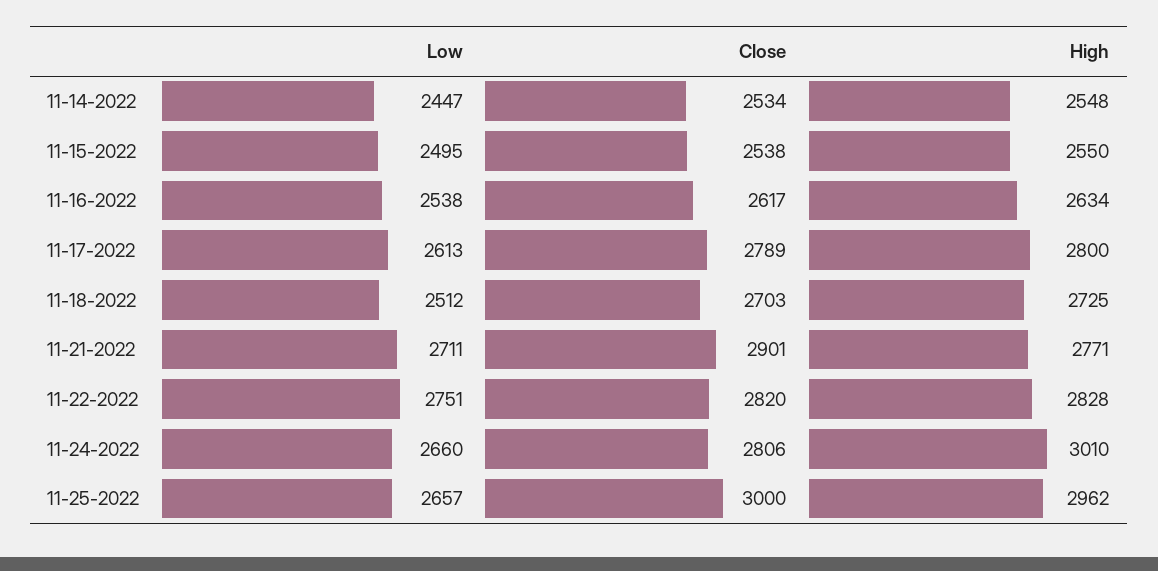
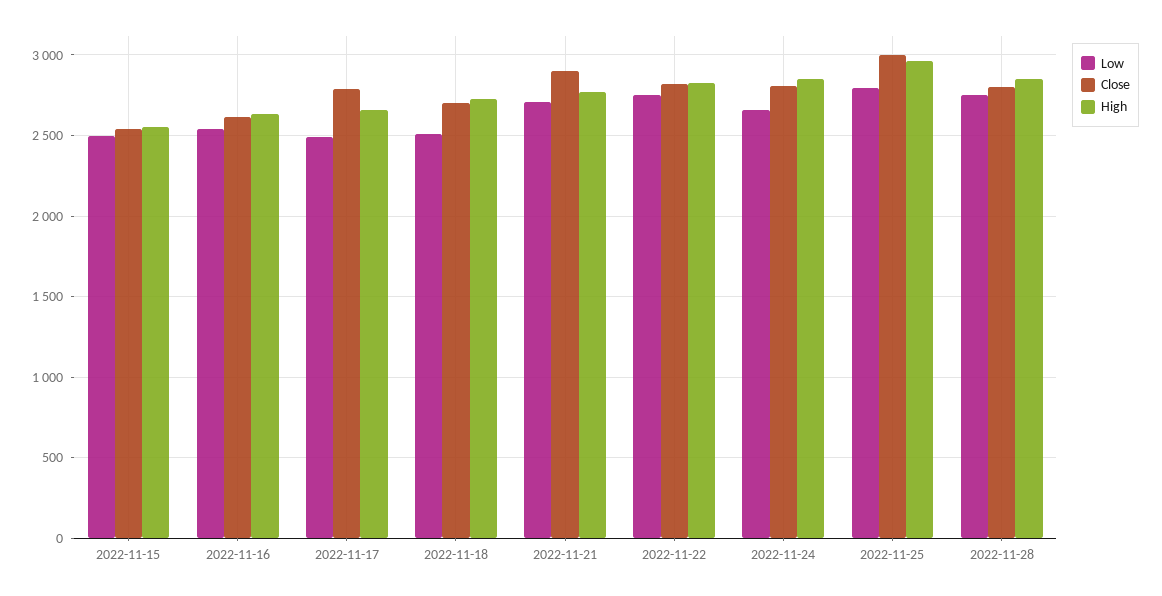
Low, 11-14-2022: 2447 -> none
Close, 11-14-2022: 2534 -> none
High, 11-14-2022: 2548 -> none
Low, 11-17-2022: 2613 -> 2500
High, 11-17-2022: 2800 -> 2650
High, 11-24-2022: 3010 -> 2850
Low, 11-25-2022: 2657 -> 2800
Low, 2022-11-28: none -> 2750
Close, 2022-11-28: none -> 2800
High, 2022-11-28: none -> 2850

